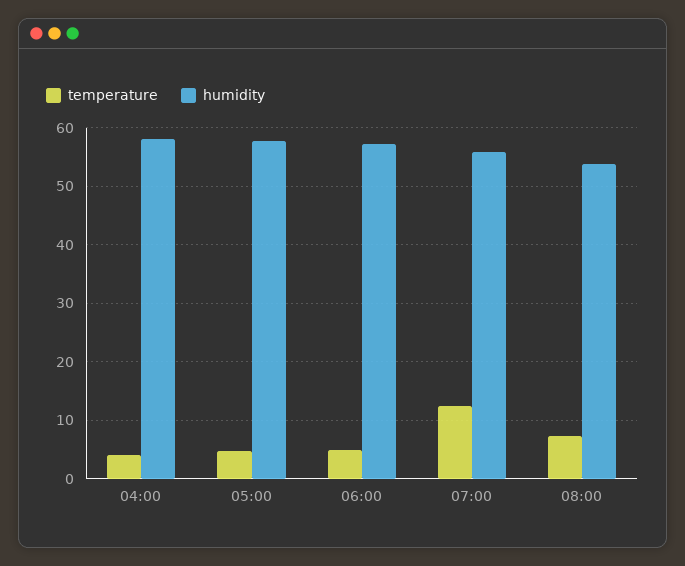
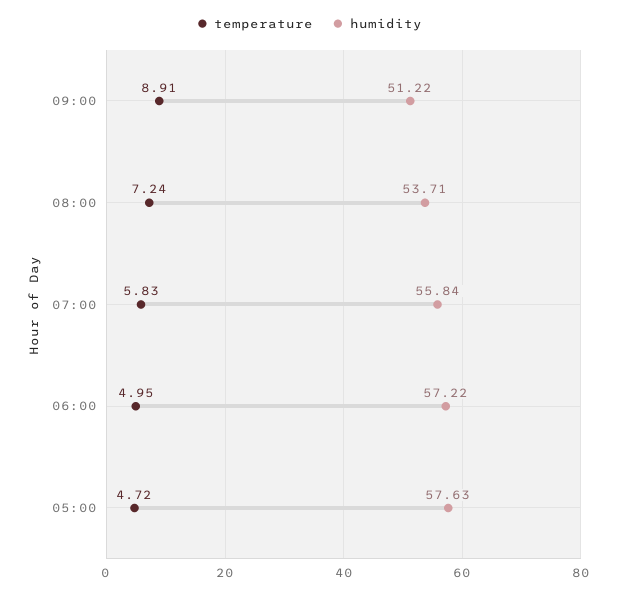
temperature, 04:00: 4 -> none
humidity, 04:00: 58 -> none
temperature, 07:00: 12 -> 5.83
temperature, 09:00: none -> 8.91
humidity, 09:00: none -> 51.22

